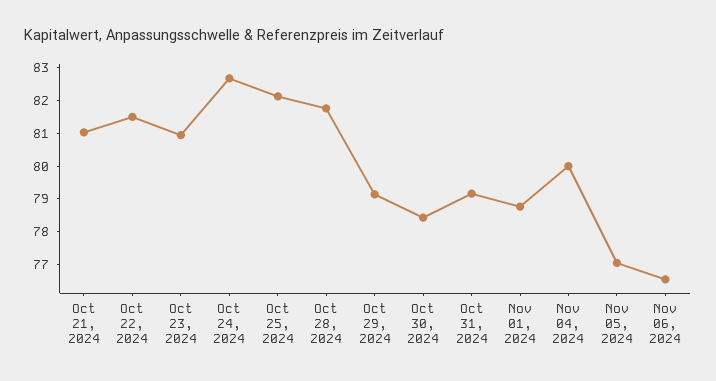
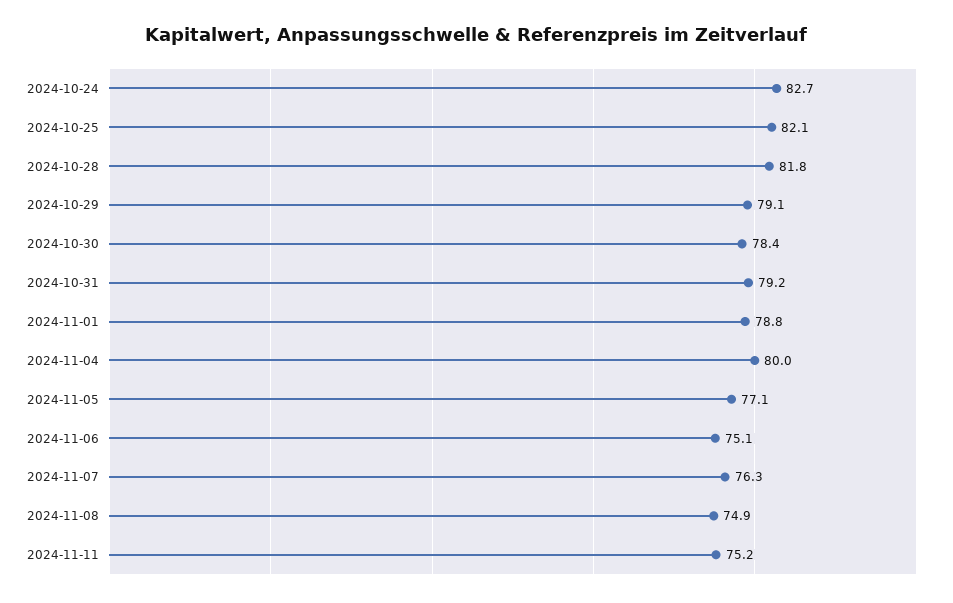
Oct 21, 2024: 81 -> none
Oct 22, 2024: 81.5 -> none
Oct 23, 2024: 81 -> none
Nov 06, 2024: 76.5 -> 75.1
2024-11-07: none -> 76.3
2024-11-08: none -> 74.9
2024-11-11: none -> 75.2

